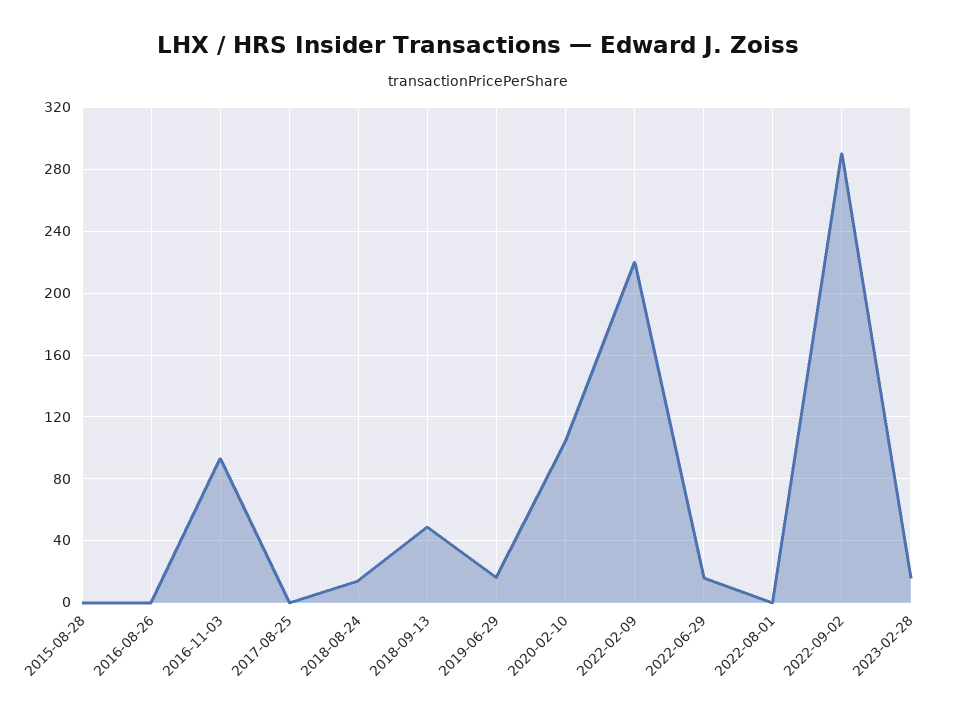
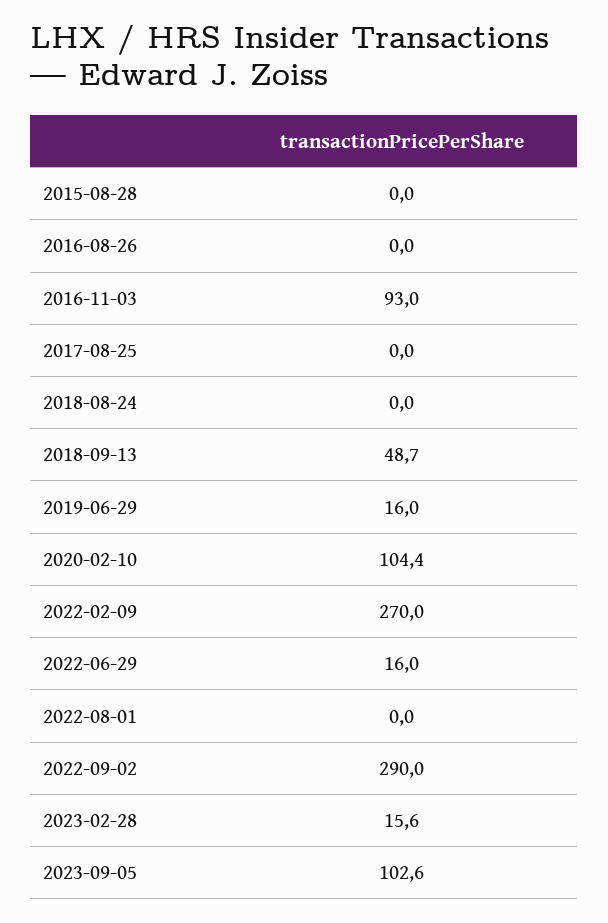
2018-08-24: 15 -> 0
2022-02-09: 220 -> 270
2023-09-05: none -> 102.6

